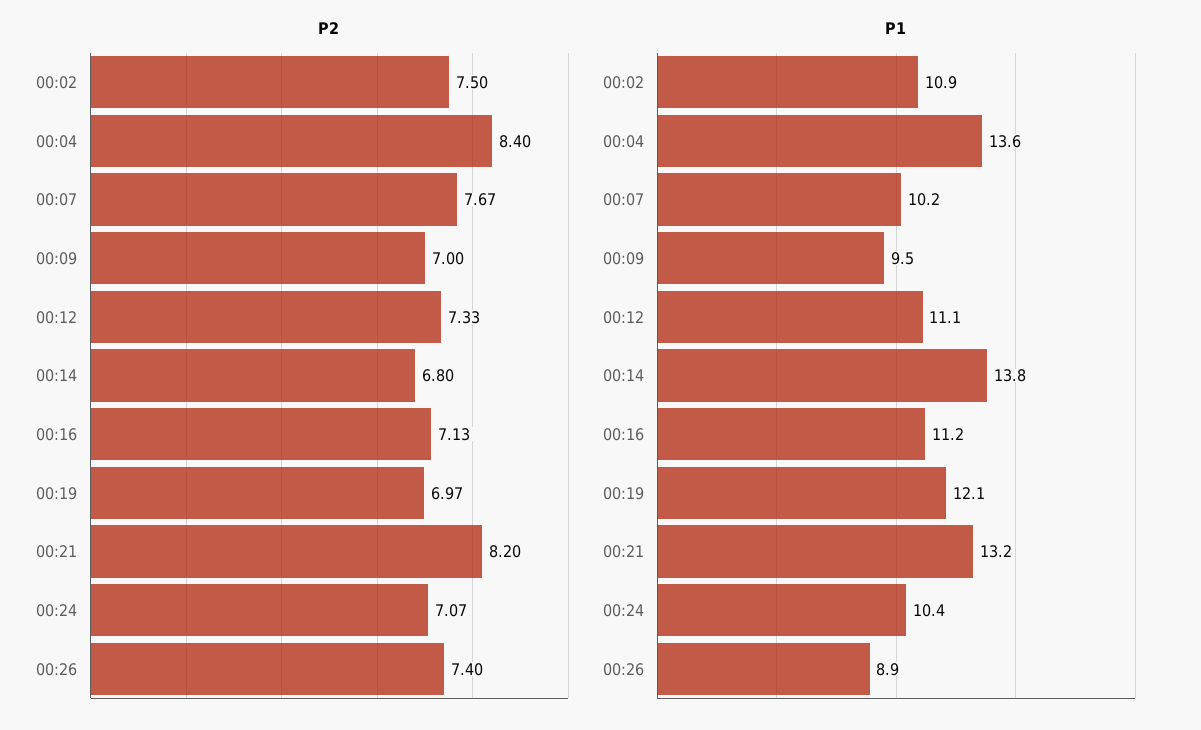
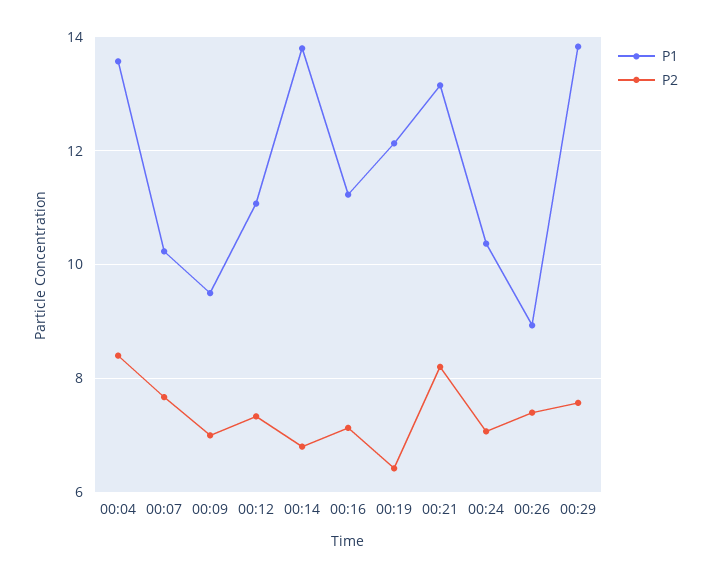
P2, 00:02: 7.5 -> none
P2, 00:19: 6.97 -> 6.4
P1, 00:02: 10.9 -> none
P1, 00:29: none -> 13.8
P2, 00:29: none -> 7.6

